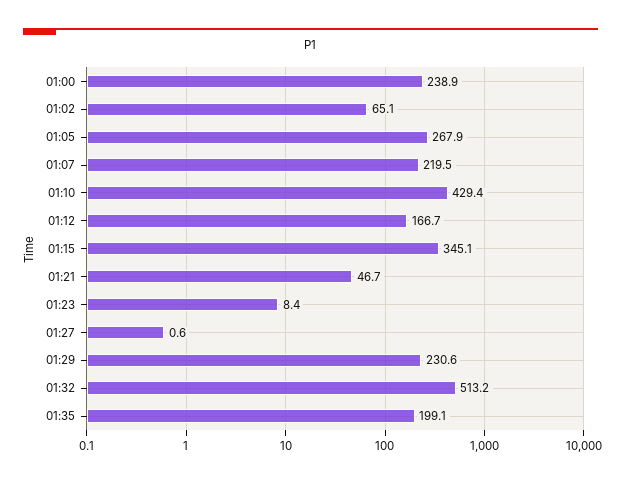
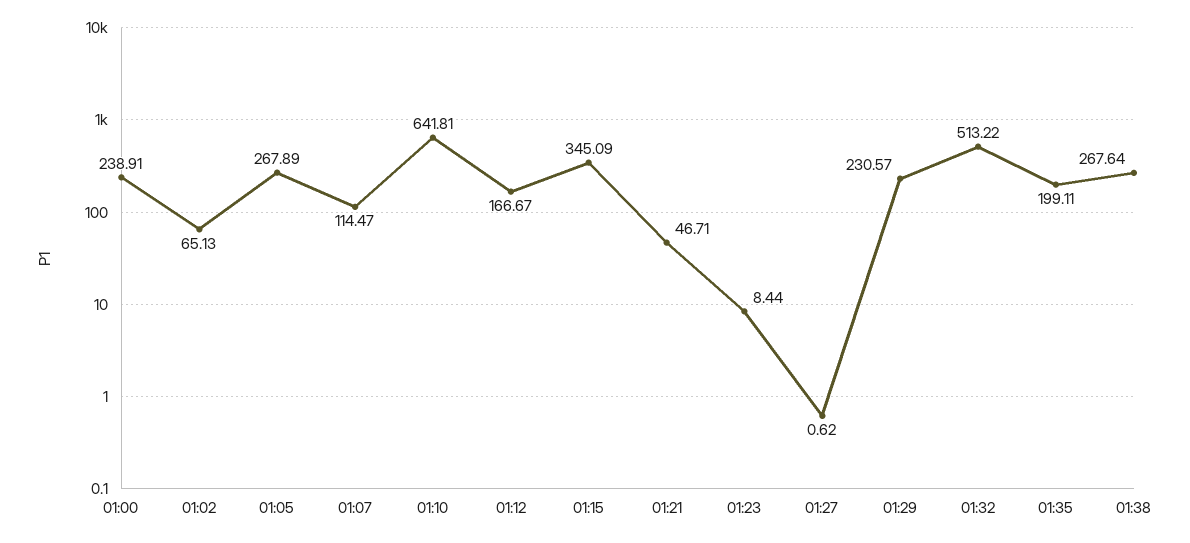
01:07: 219.5 -> 114.47
01:10: 429.4 -> 641.81
01:38: none -> 267.64

